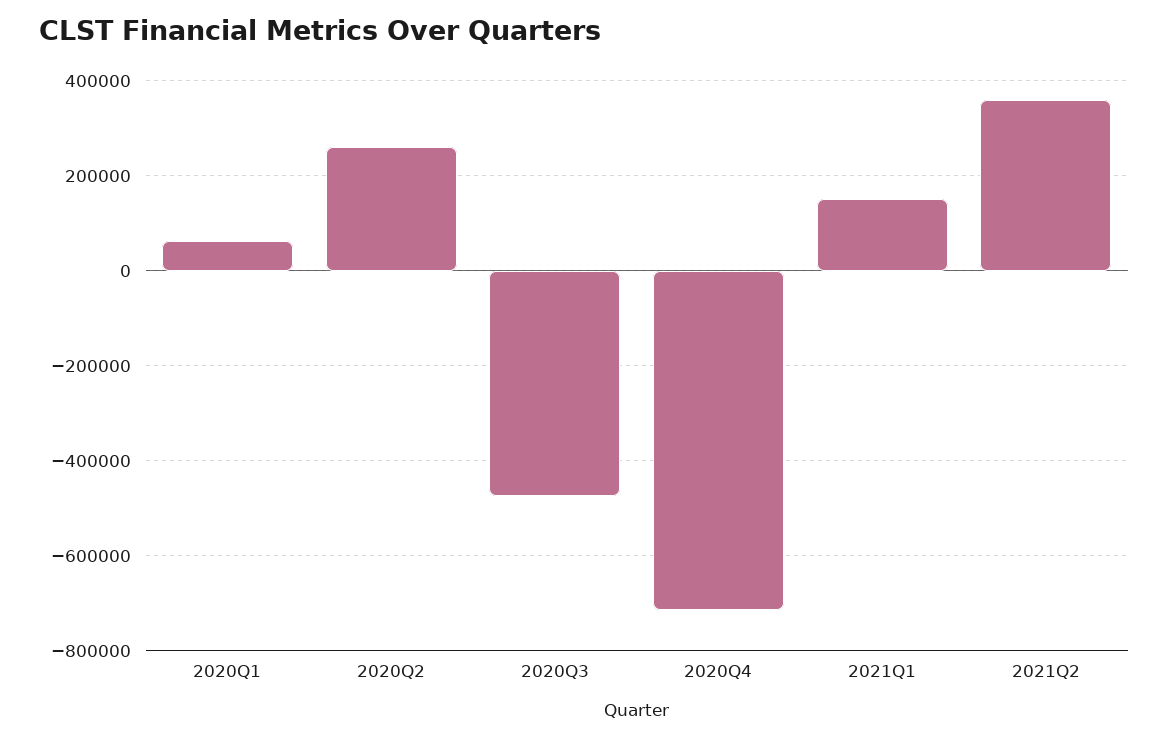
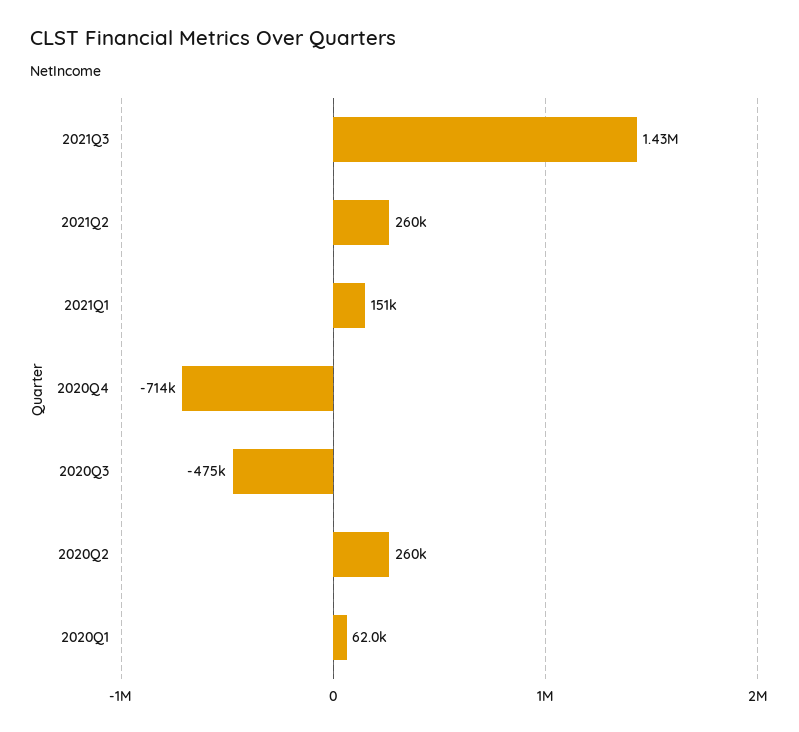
2021Q2: 360000 -> 260000
2021Q3: none -> 1430000

